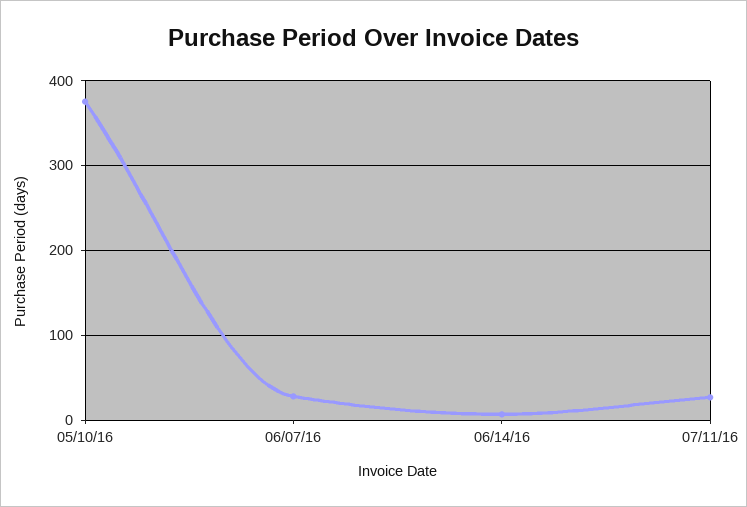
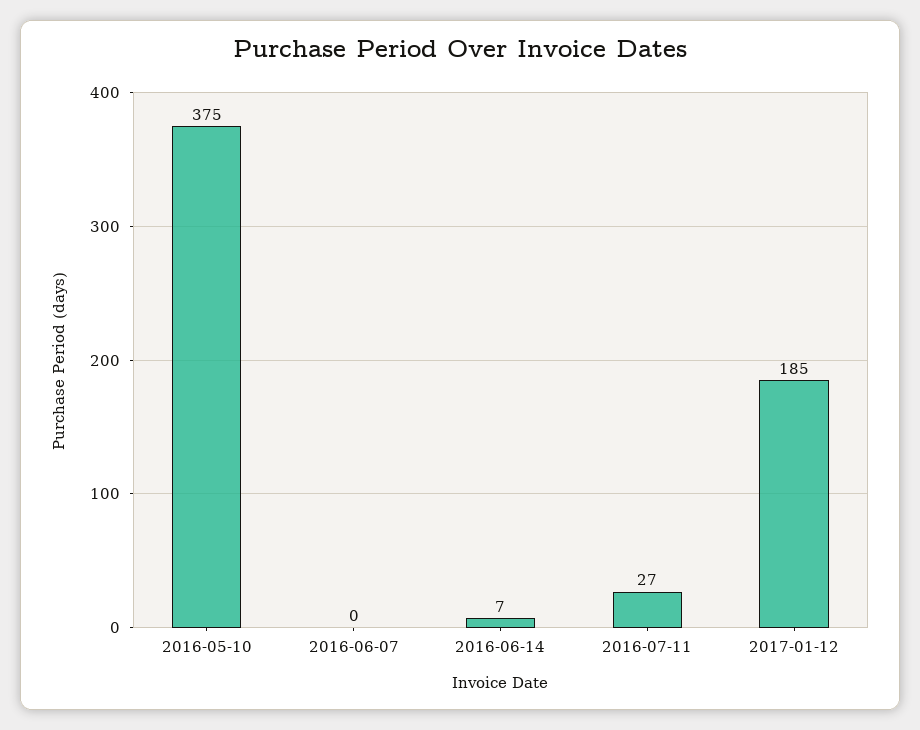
06/07/16: 30 -> 0
2017-01-12: none -> 185

